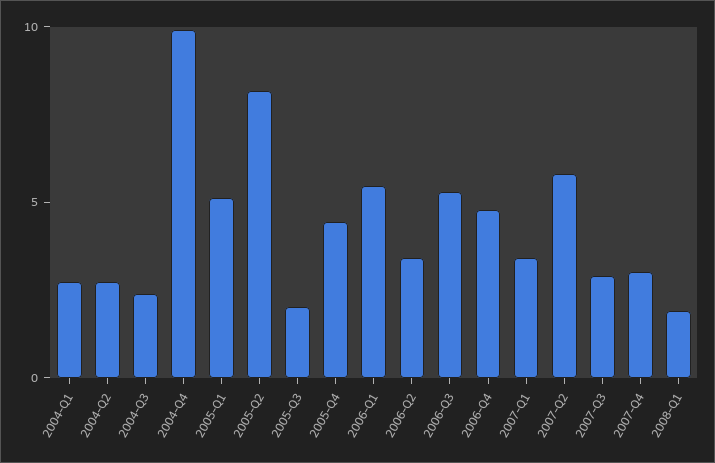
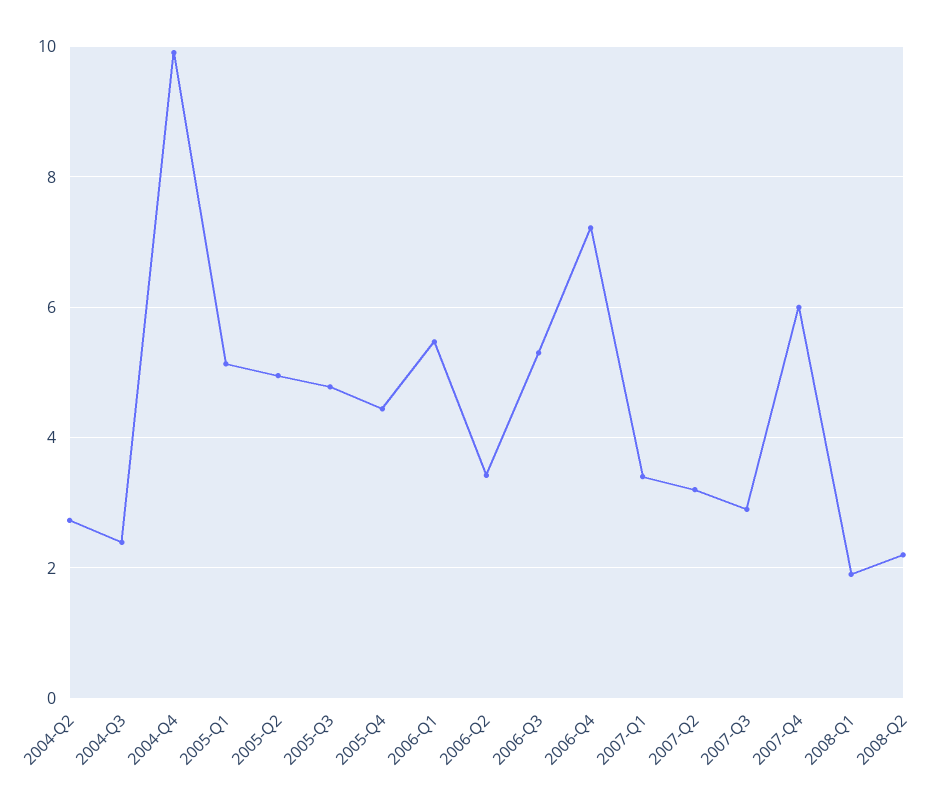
2004-Q1: 3 -> none
2005-Q2: 8 -> 5
2005-Q3: 2 -> 4.8
2006-Q4: 5 -> 7.2
2007-Q2: 6 -> 3.2
2007-Q4: 3 -> 6
2008-Q2: none -> 2.2

